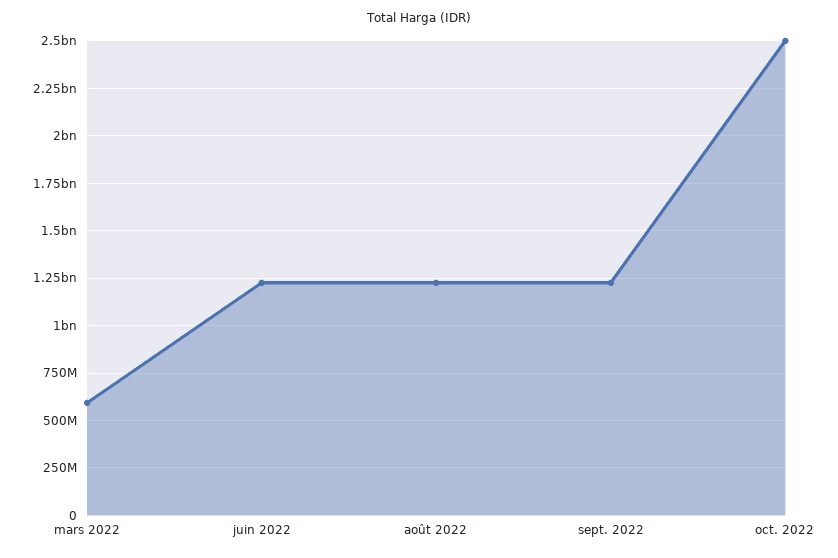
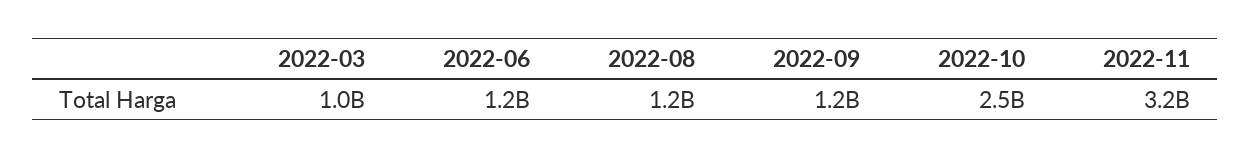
mars 2022: 600000000 -> 1000000000
2022-11: none -> 3200000000

